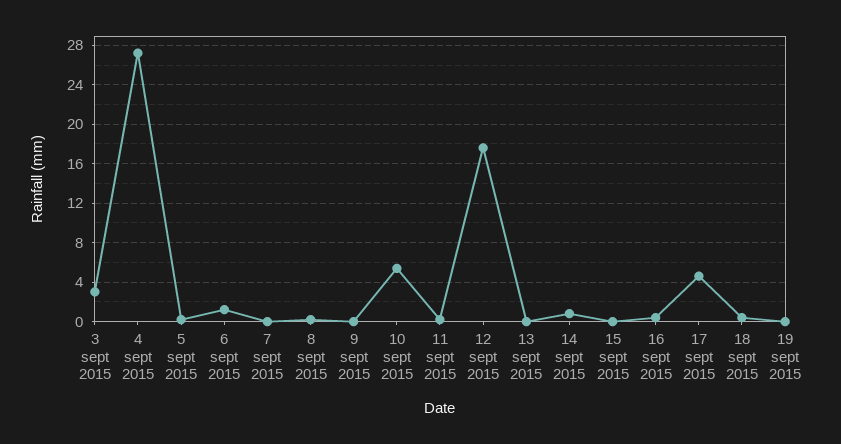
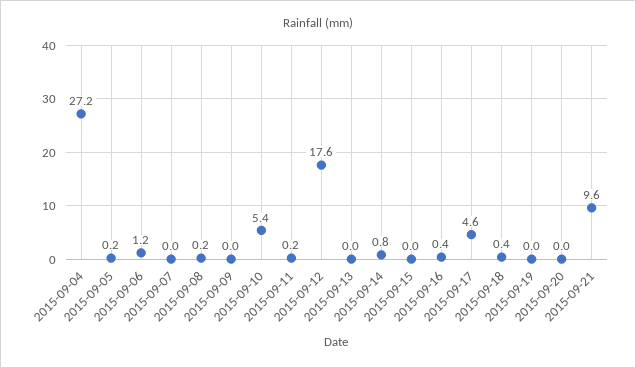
3 sept 2015: 3 -> none
2015-09-20: none -> 0
2015-09-21: none -> 9.6

